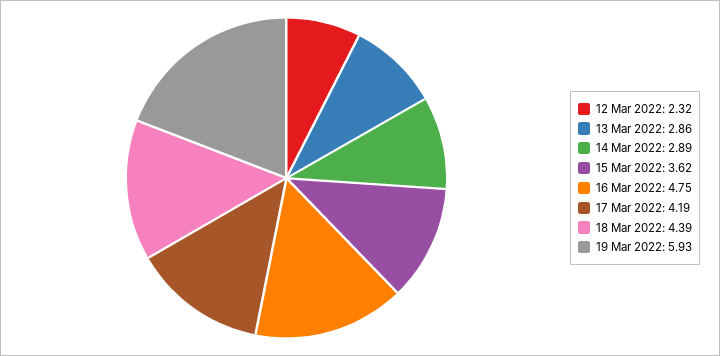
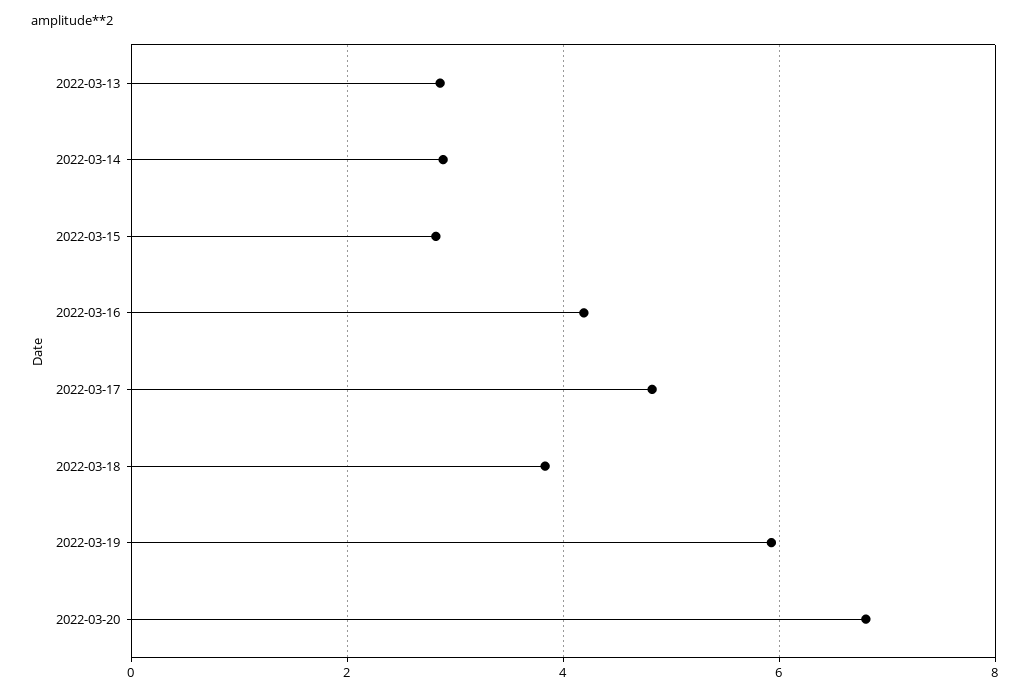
12 Mar 2022: 2.32 -> none
15 Mar 2022: 3.62 -> 2.8
16 Mar 2022: 4.75 -> 4.2
17 Mar 2022: 4.19 -> 4.8
18 Mar 2022: 4.39 -> 3.8
2022-03-20: none -> 6.8

